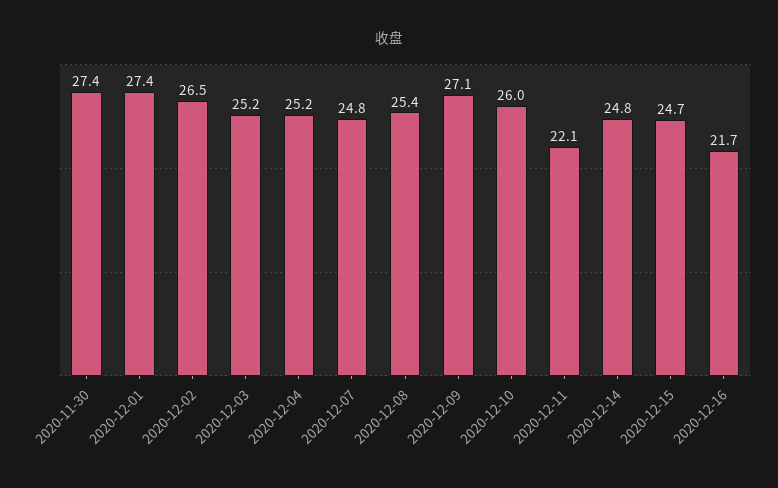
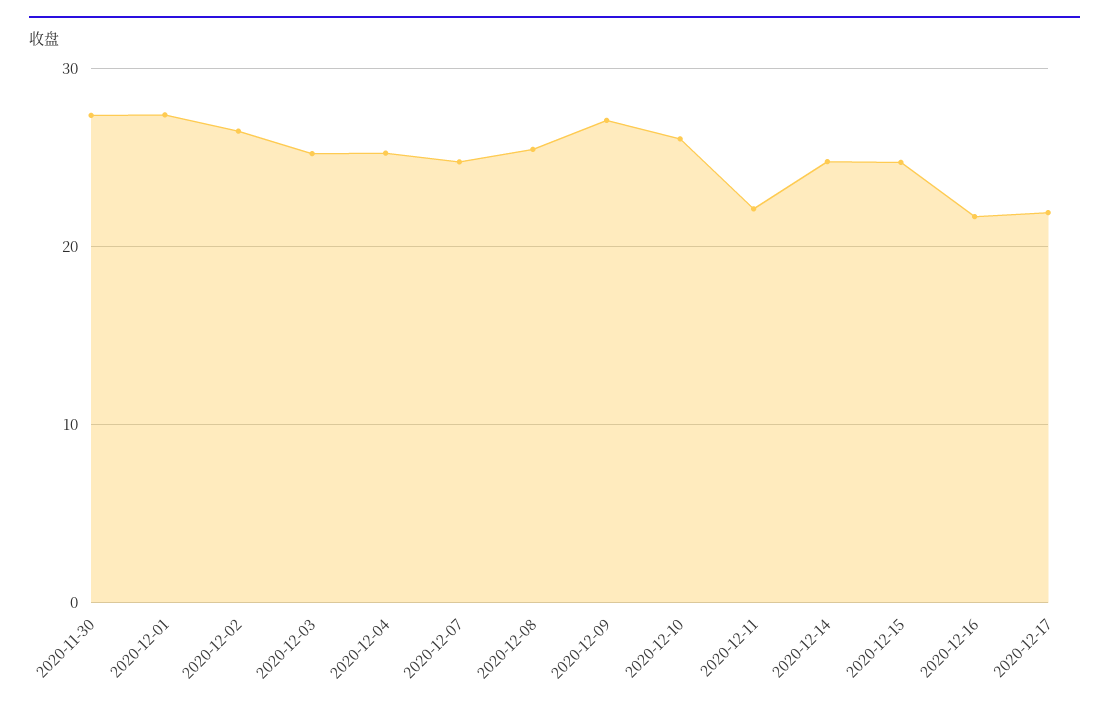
2020-12-17: none -> 22

